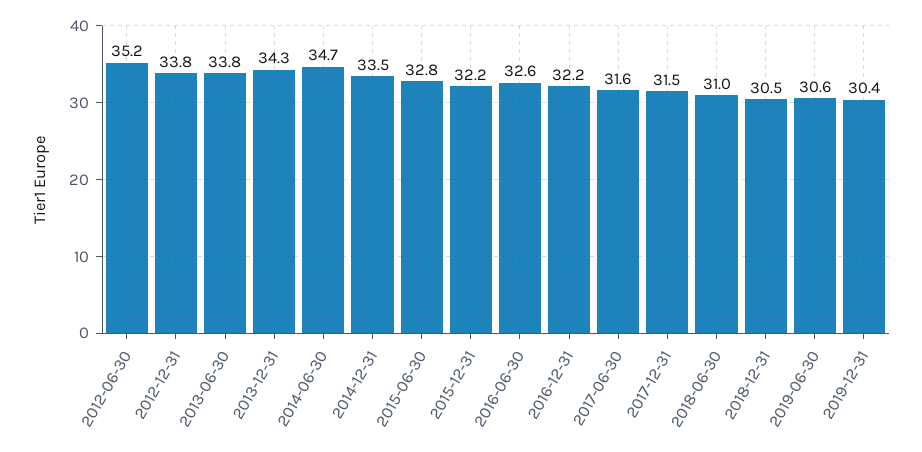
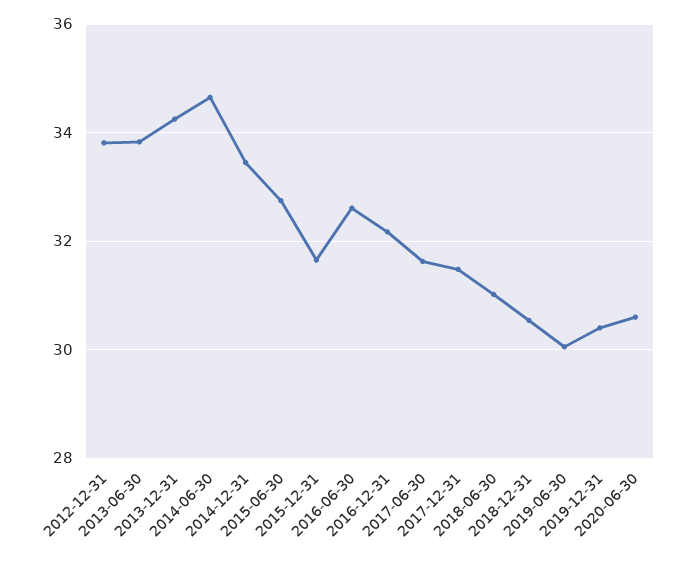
2012-06-30: 35.2 -> none
2015-12-31: 32.2 -> 31.6
2019-06-30: 30.6 -> 30
2020-06-30: none -> 30.6

